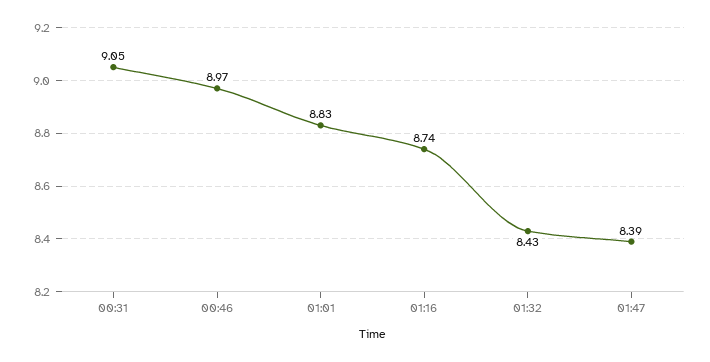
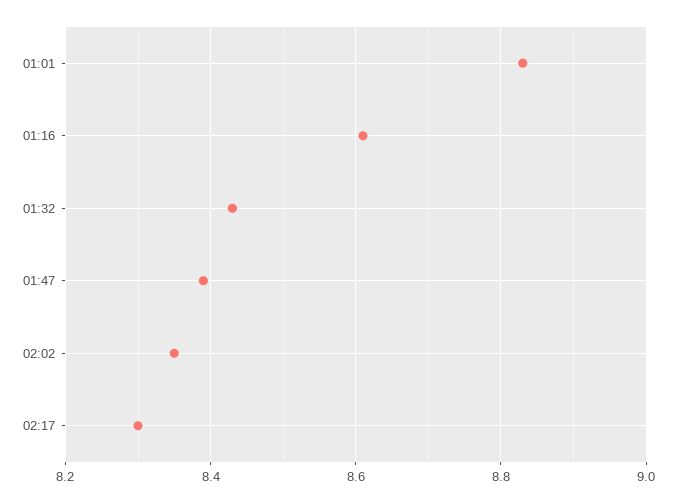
00:31: 9.05 -> none
00:46: 8.97 -> none
01:16: 8.74 -> 8.6
02:02: none -> 8.35
02:17: none -> 8.3

